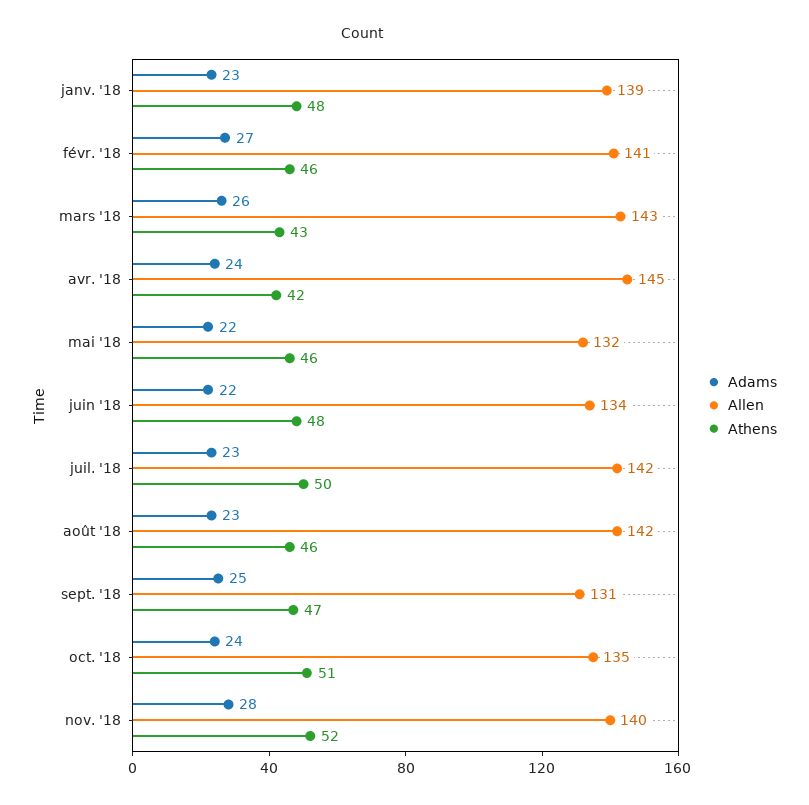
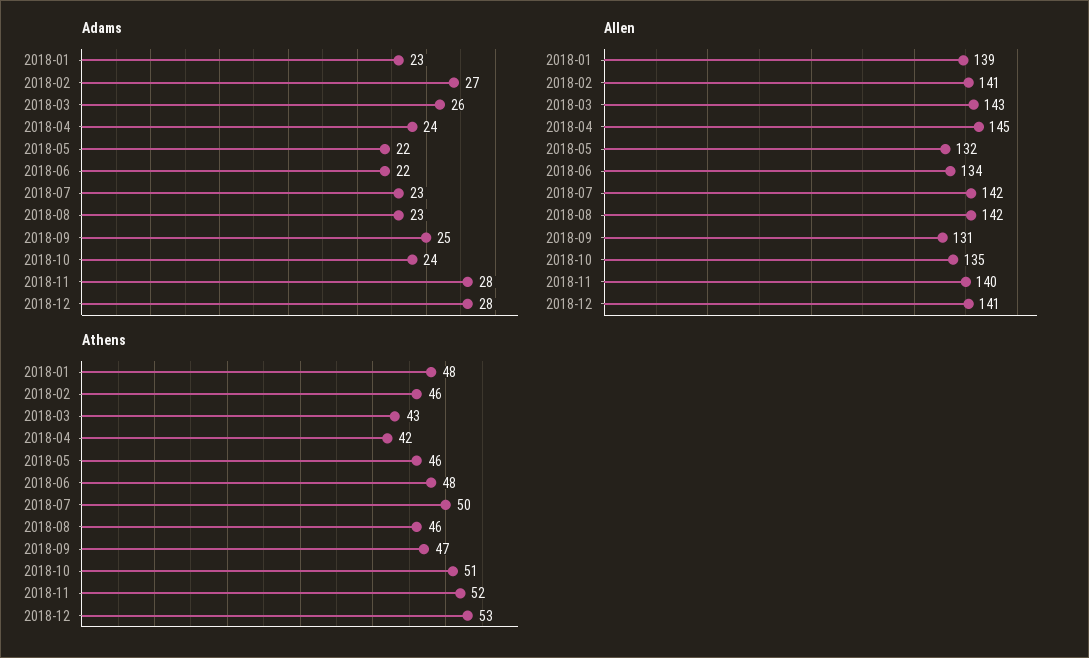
Adams, 2018-12: none -> 28
Allen, 2018-12: none -> 141
Athens, 2018-12: none -> 53

